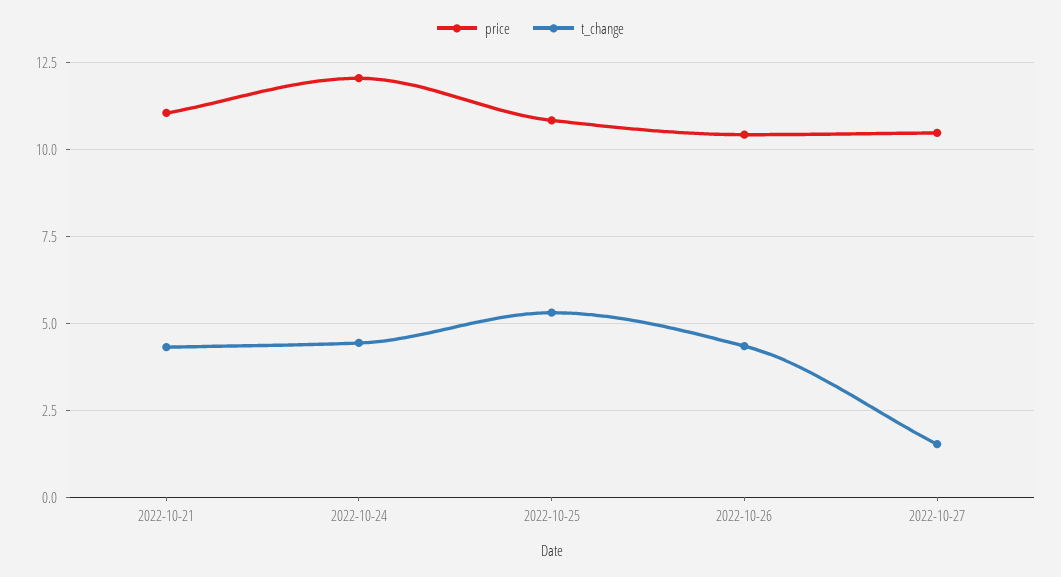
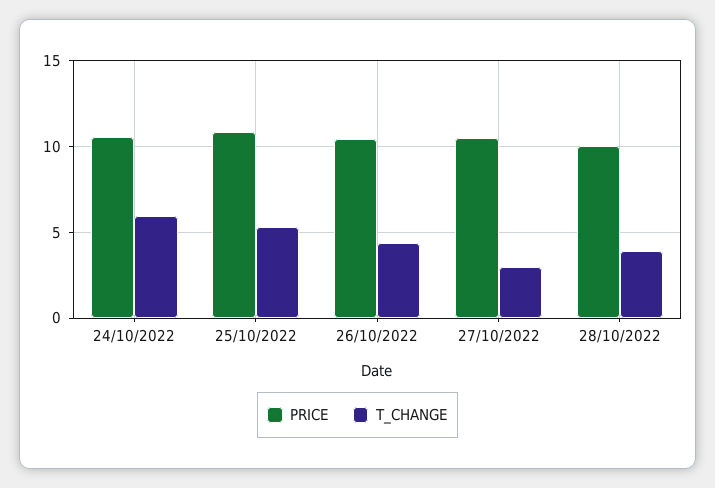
price, 2022-10-21: 11 -> none
t_change, 2022-10-21: 4.25 -> none
price, 2022-10-24: 12 -> 10.5
t_change, 2022-10-24: 4.5 -> 6
t_change, 2022-10-27: 1.5 -> 3
price, 28/10/2022: none -> 10
t_change, 28/10/2022: none -> 4

